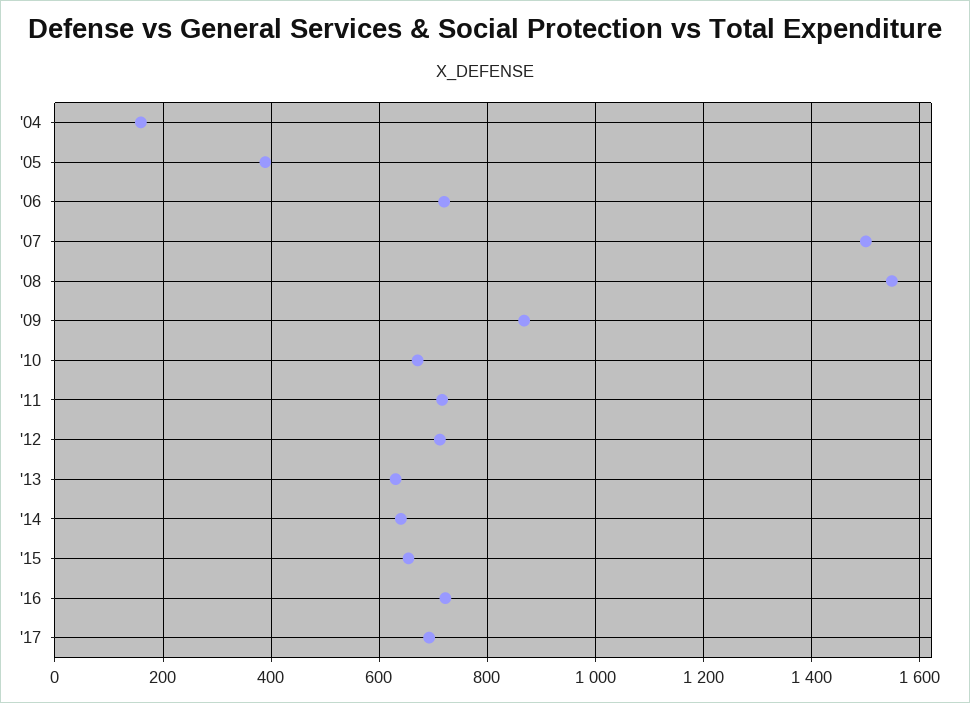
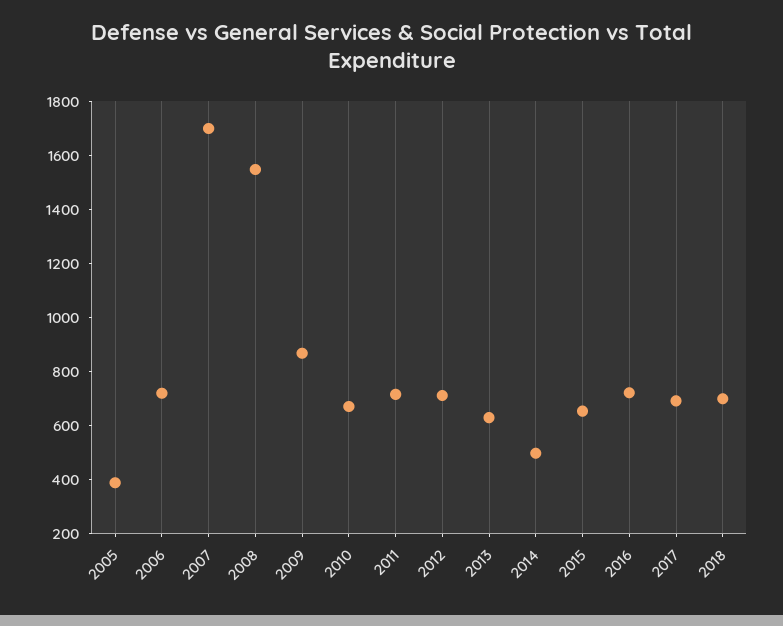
'04: 160 -> none
'07: 1500 -> 1700
'14: 640 -> 500
2018: none -> 700

